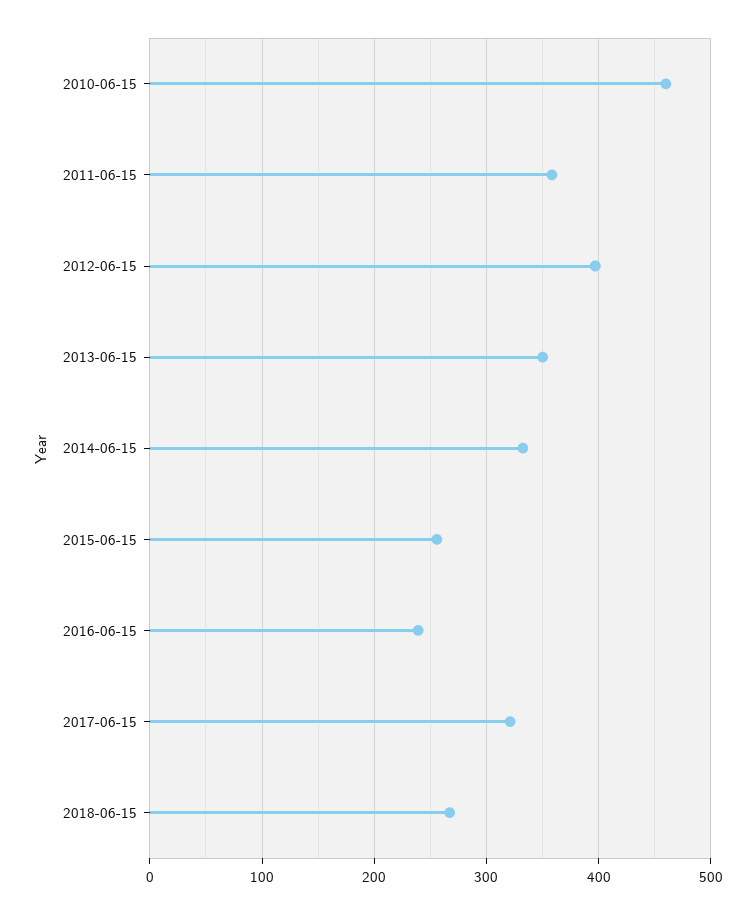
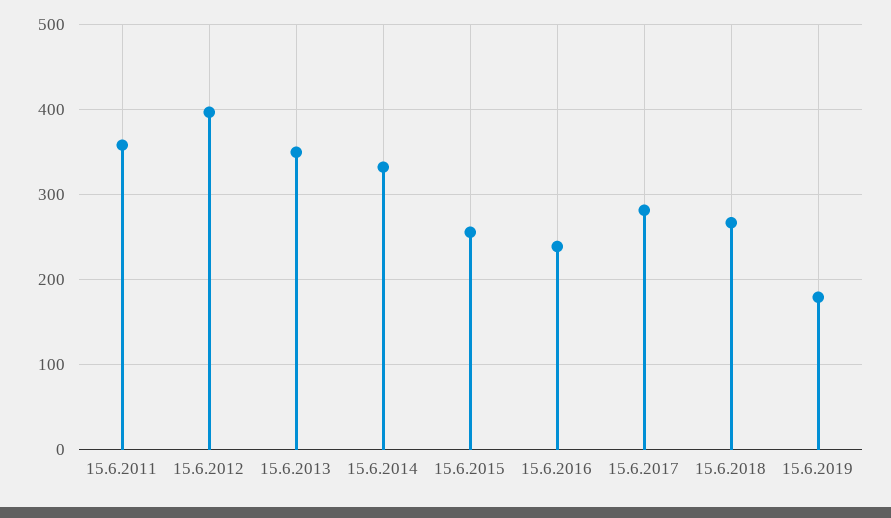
2010-06-15: 460 -> none
2017-06-15: 320 -> 280
15.6.2019: none -> 180

